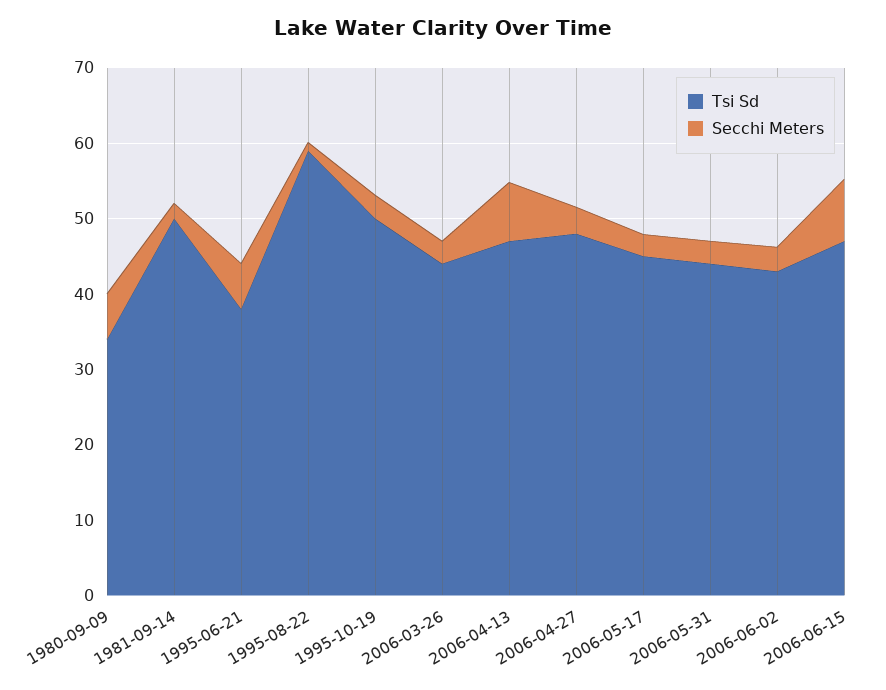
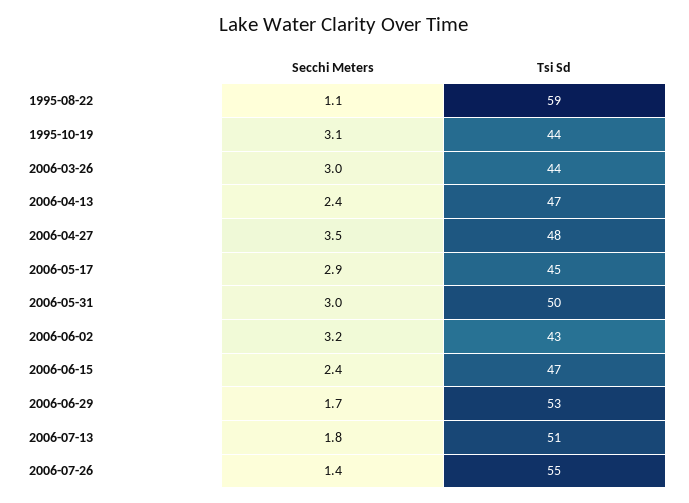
Tsi Sd, 1980-09-09: 34 -> none
Secchi Meters, 1980-09-09: 6 -> none
Tsi Sd, 1981-09-14: 50 -> none
Secchi Meters, 1981-09-14: 2 -> none
Tsi Sd, 1995-06-21: 38 -> none
Secchi Meters, 1995-06-21: 6 -> none
Tsi Sd, 1995-10-19: 50 -> 44
Secchi Meters, 2006-04-13: 8 -> 2.4
Tsi Sd, 2006-05-31: 44 -> 50
Secchi Meters, 2006-06-15: 8 -> 2.4
Secchi Meters, 2006-06-29: none -> 1.7
Tsi Sd, 2006-06-29: none -> 53
Secchi Meters, 2006-07-13: none -> 1.8
Tsi Sd, 2006-07-13: none -> 51
Secchi Meters, 2006-07-26: none -> 1.4
Tsi Sd, 2006-07-26: none -> 55

